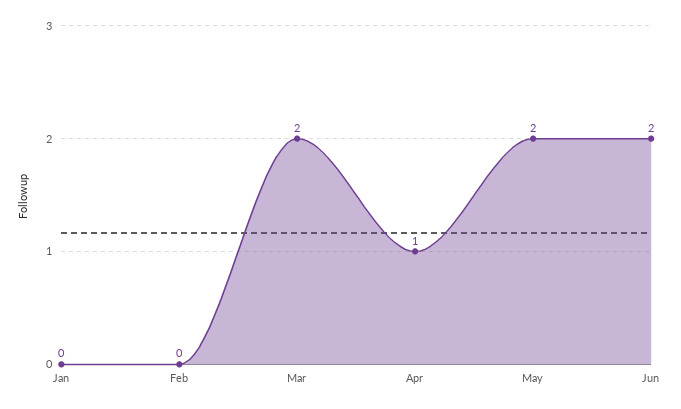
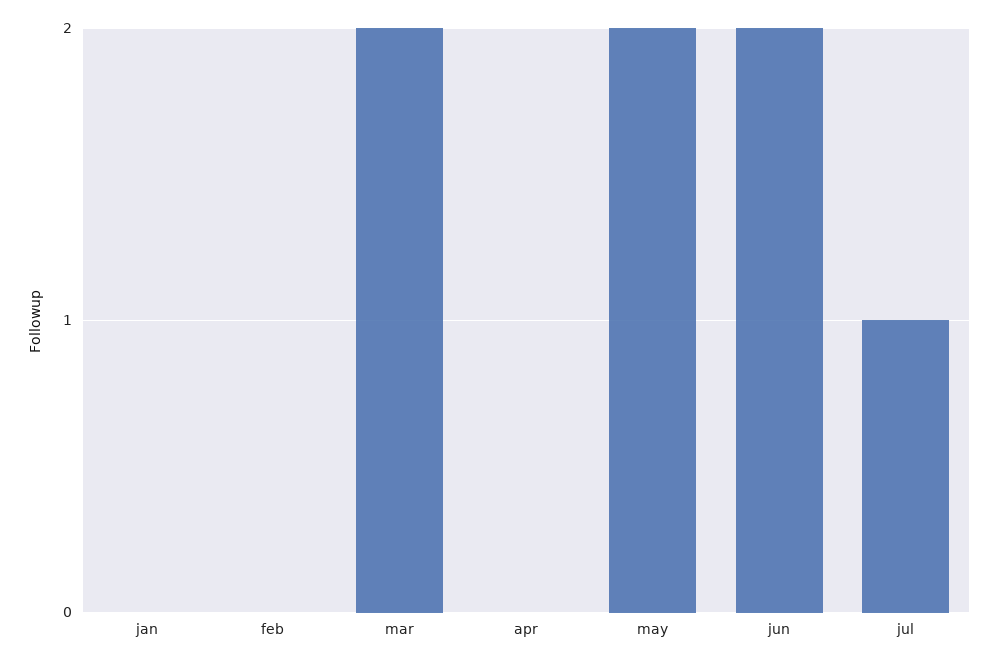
Apr: 1 -> 0
jul: none -> 1

